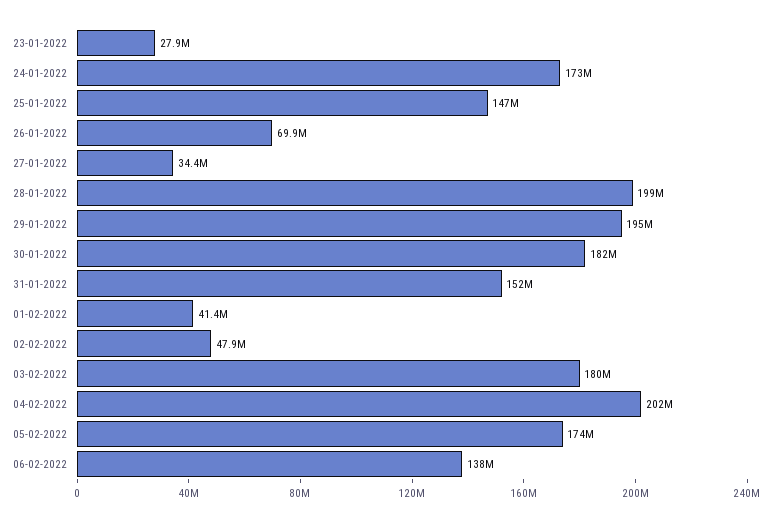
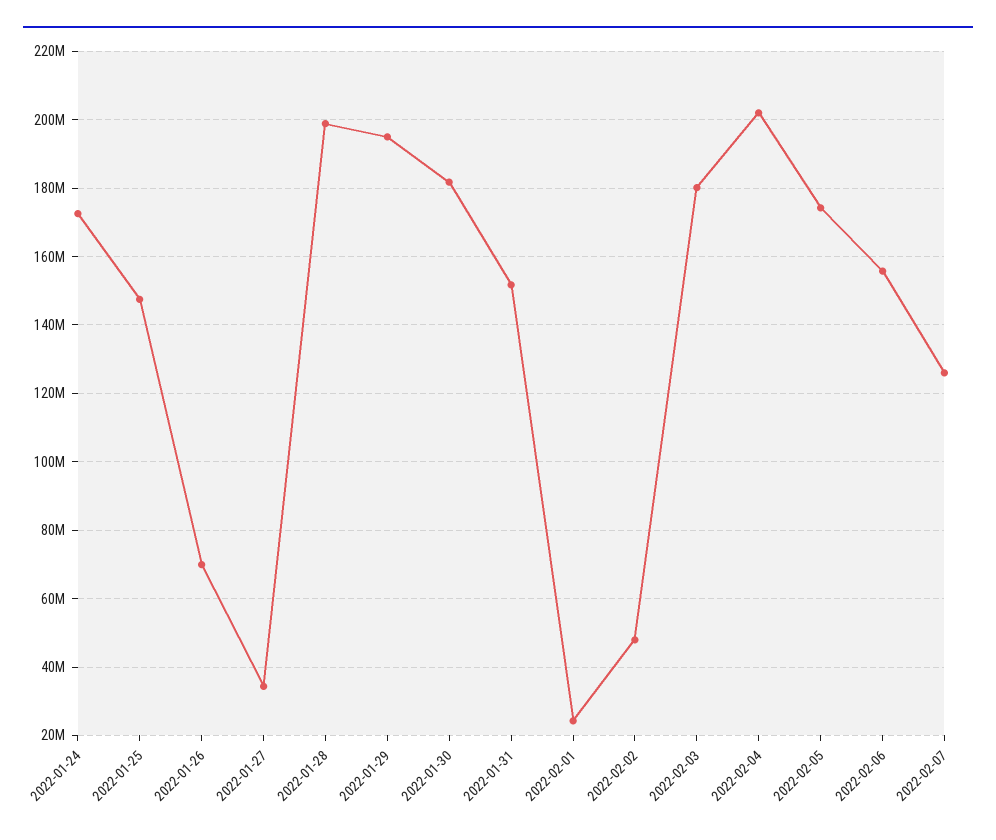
23-01-2022: 27900000 -> none
01-02-2022: 41400000 -> 24000000
06-02-2022: 138000000 -> 156000000
2022-02-07: none -> 126000000

